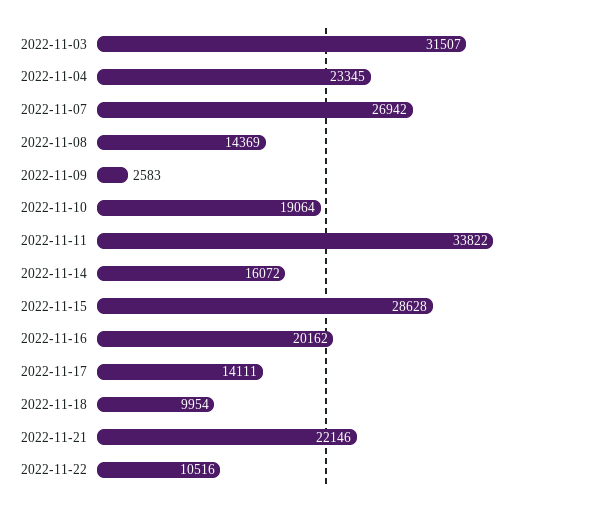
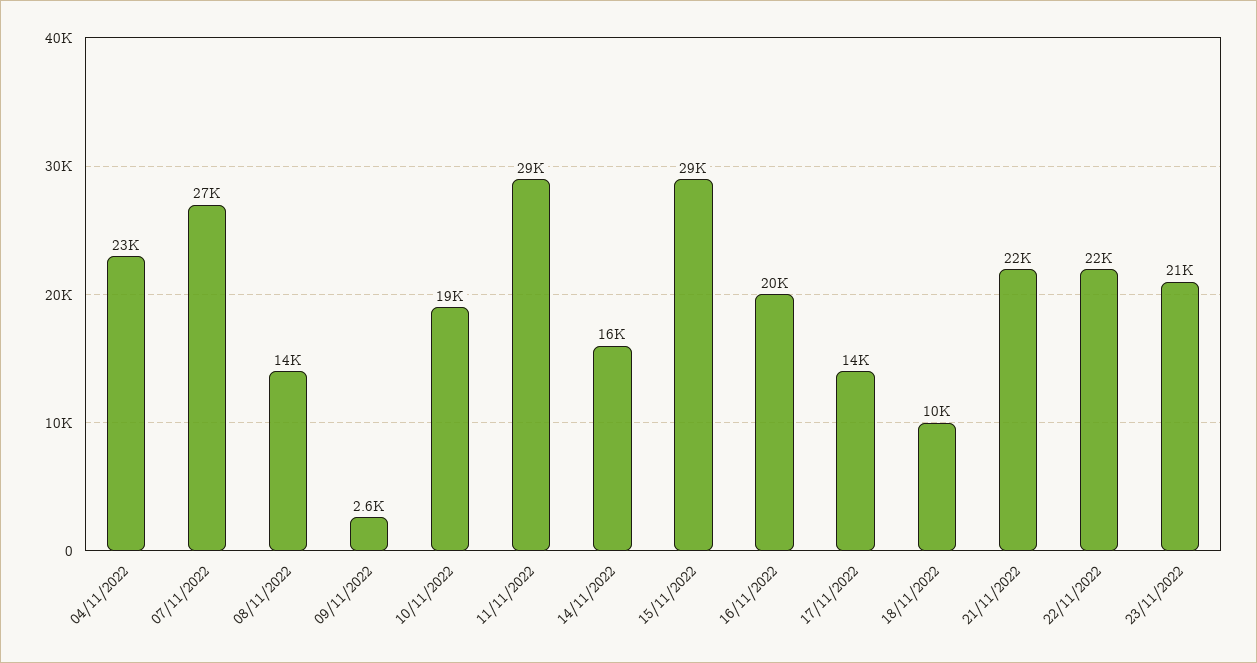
2022-11-03: 31507 -> none
2022-11-11: 33822 -> 29000
2022-11-22: 10516 -> 22000
23/11/2022: none -> 21000

